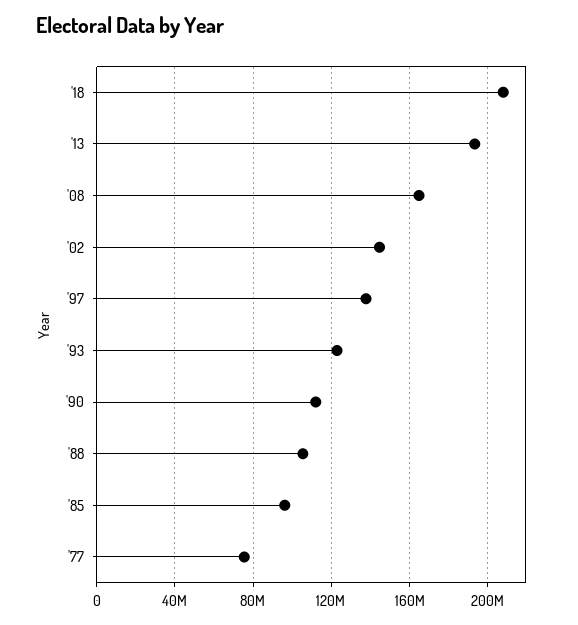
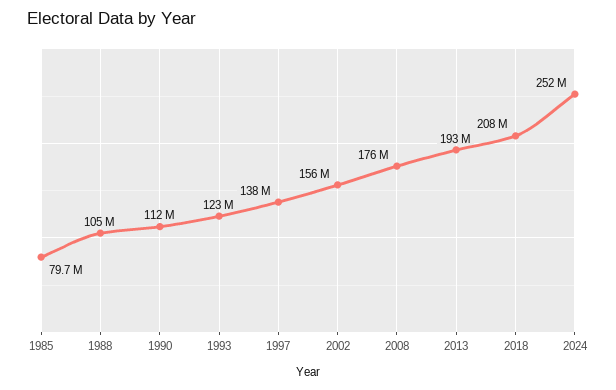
'08: 165000000 -> 176000000
'02: 145000000 -> 156000000
'85: 95000000 -> 79700000
'77: 75000000 -> none
2024: none -> 252000000

